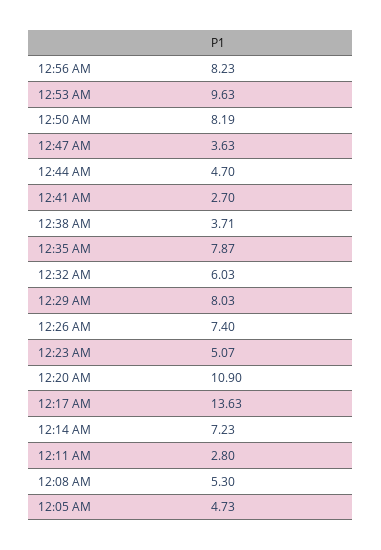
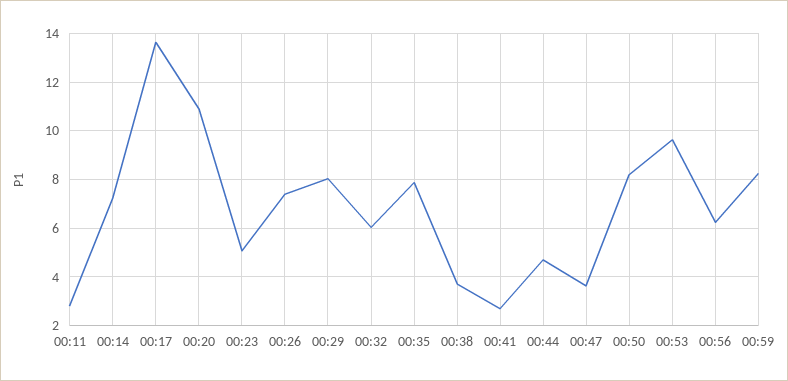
12:56 AM: 8.23 -> 6.25
12:08 AM: 5.3 -> none
12:05 AM: 4.73 -> none
00:59: none -> 8.25

